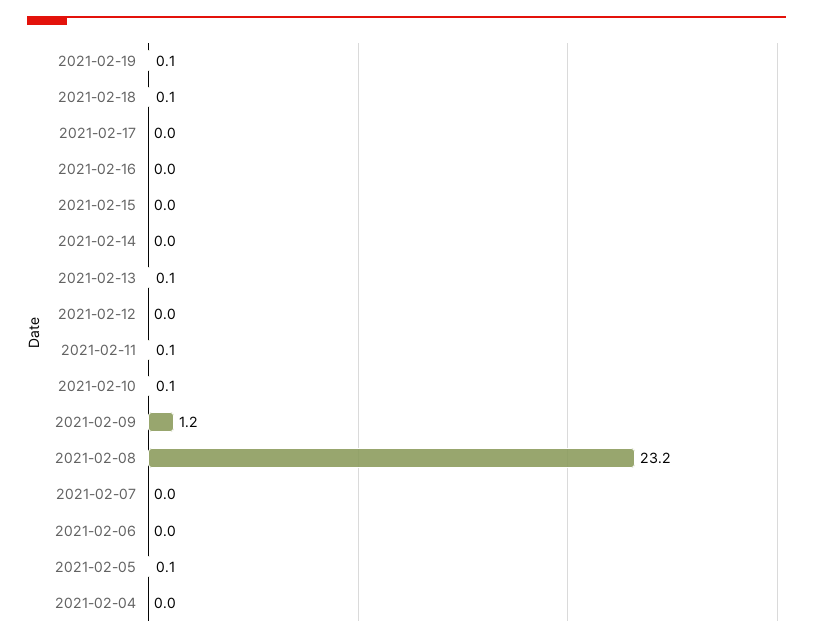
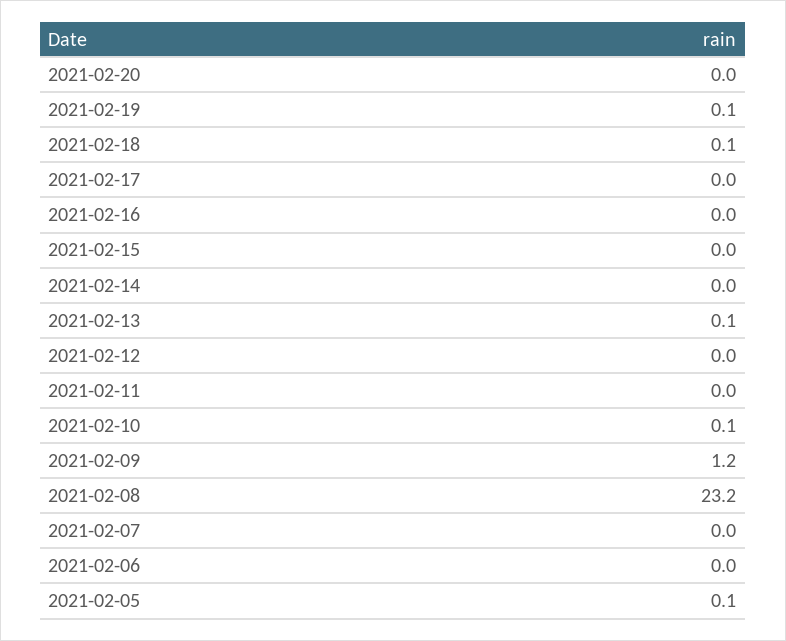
2021-02-11: 0.1 -> 0
2021-02-04: 0 -> none
2021-02-20: none -> 0

